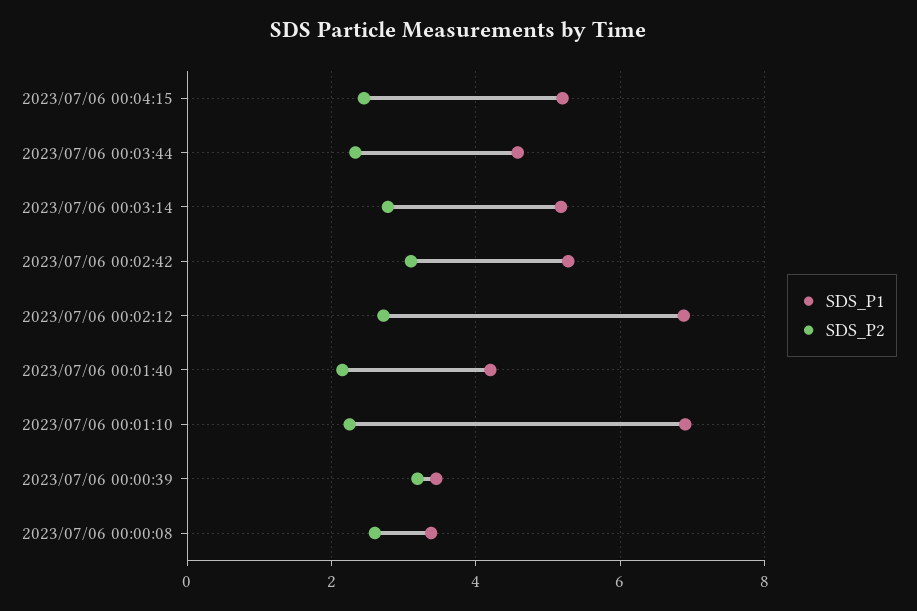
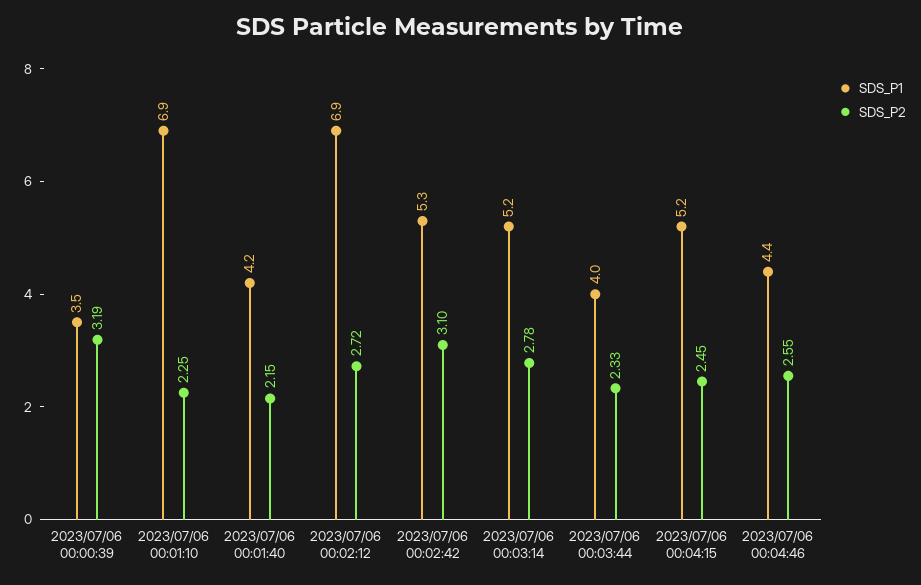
SDS_P1, 2023/07/06 00:03:44: 4.6 -> 4
SDS_P1, 2023/07/06 00:00:08: 3.4 -> none
SDS_P2, 2023/07/06 00:00:08: 2.6 -> none
SDS_P1, 2023/07/06 00:04:46: none -> 4.4
SDS_P2, 2023/07/06 00:04:46: none -> 2.55

